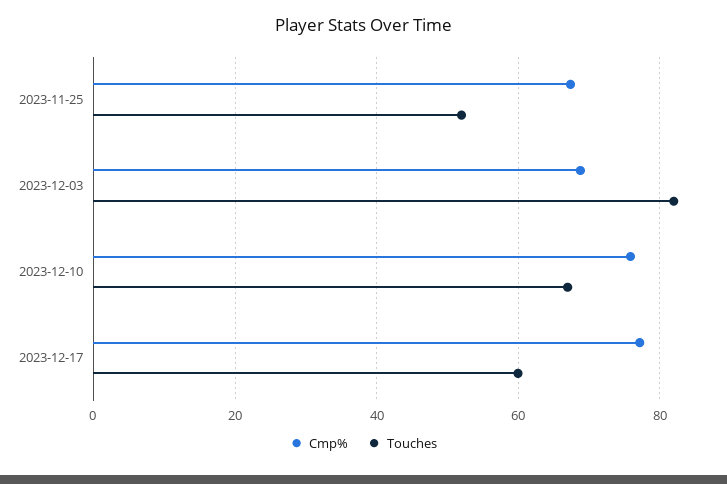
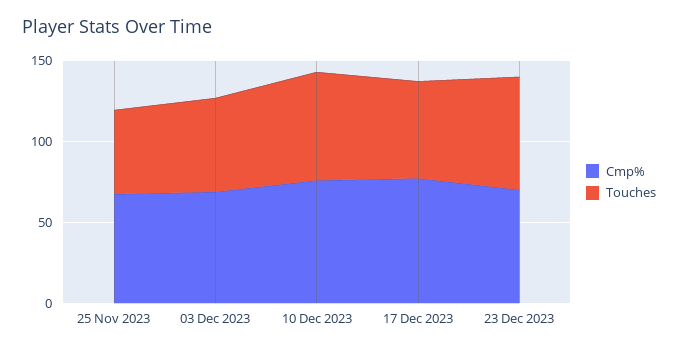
Touches, 2023-12-03: 82 -> 60
Cmp%, 23 Dec 2023: none -> 70
Touches, 23 Dec 2023: none -> 70

